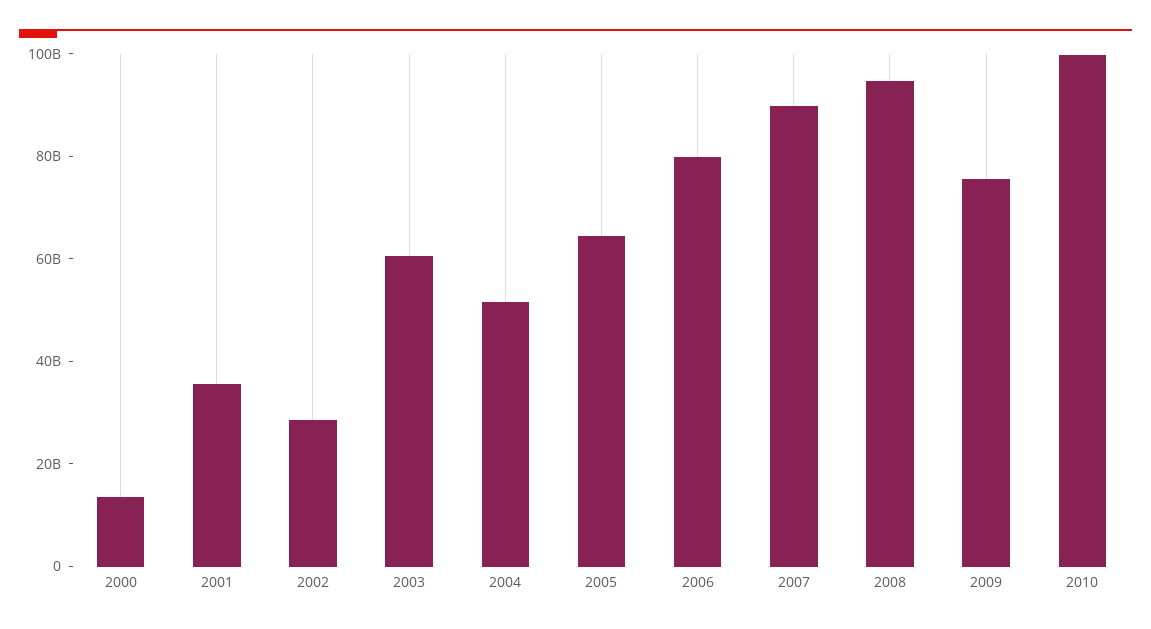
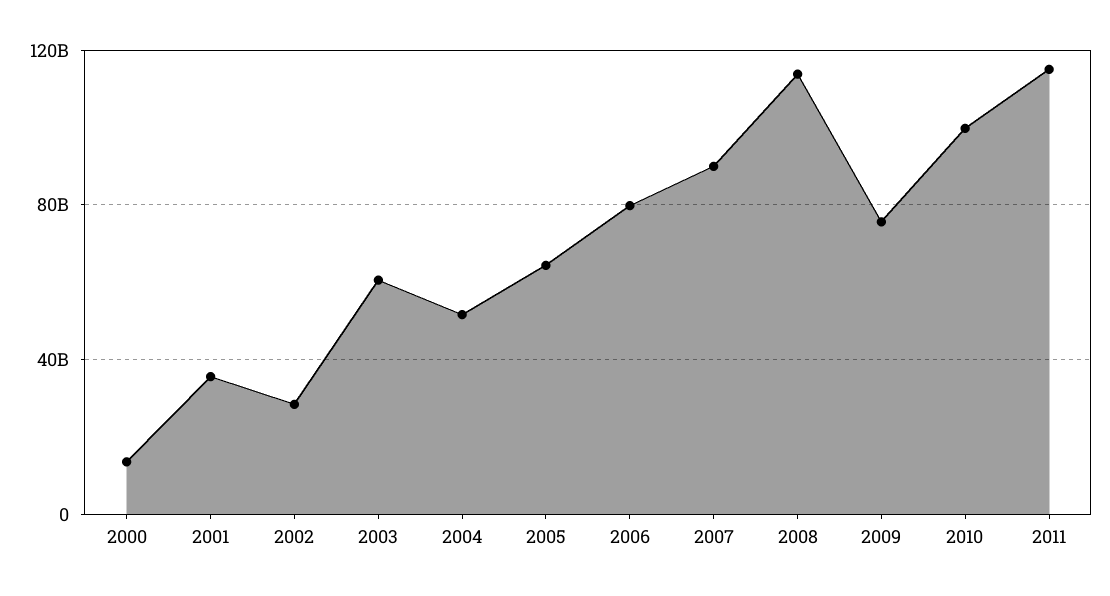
2008: 95000000000 -> 115000000000
2011: none -> 115000000000

